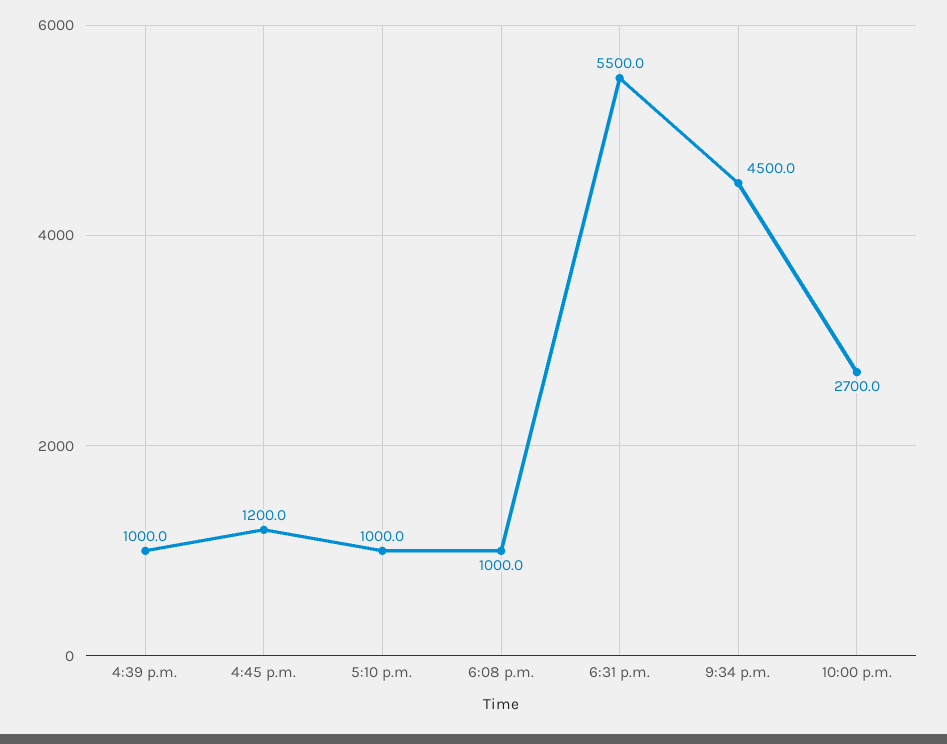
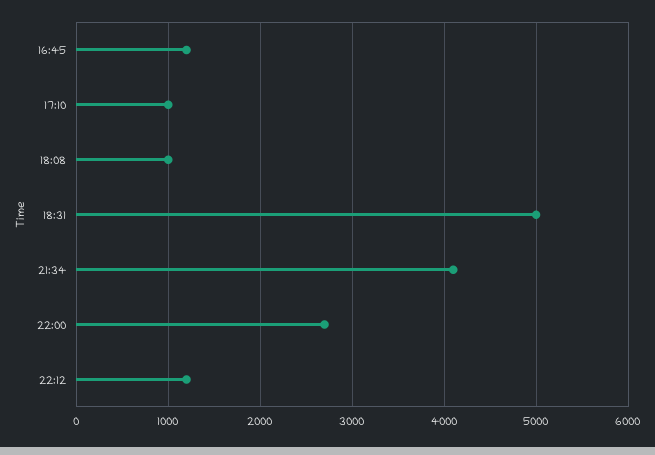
4:39 p.m.: 1000 -> none
6:31 p.m.: 5500 -> 5000
9:34 p.m.: 4500 -> 4100
22:12: none -> 1200

